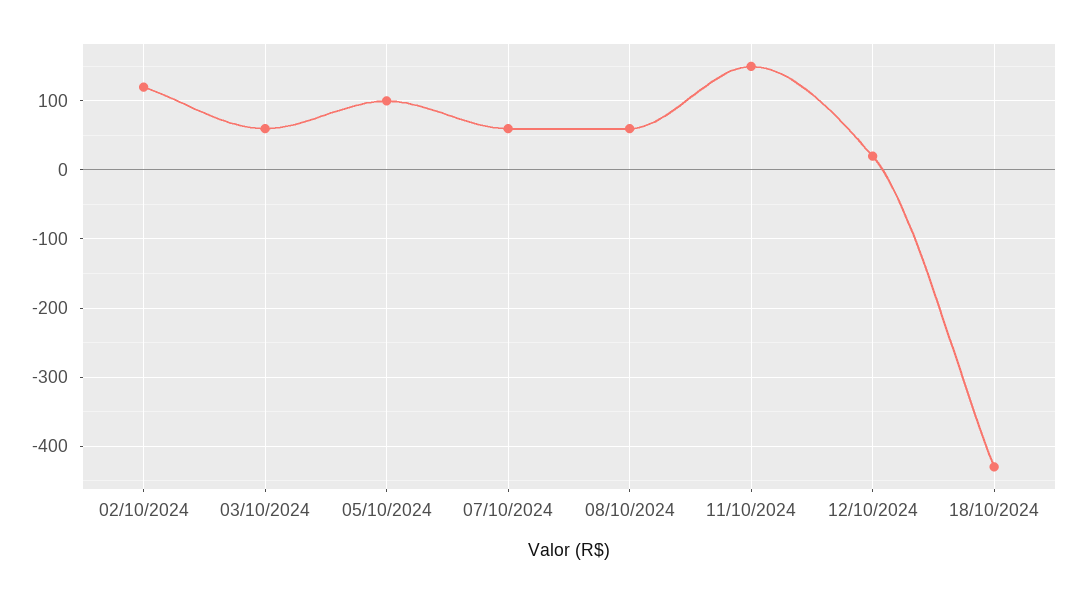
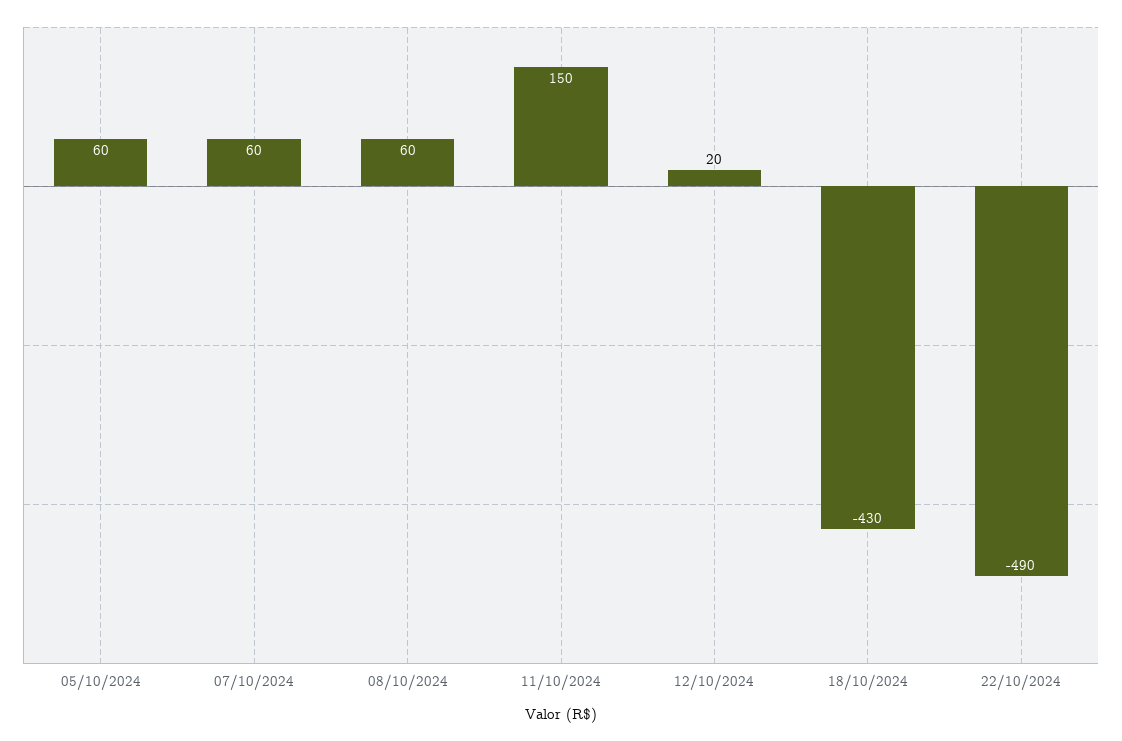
02/10/2024: 120 -> none
03/10/2024: 60 -> none
05/10/2024: 100 -> 60
22/10/2024: none -> -490

